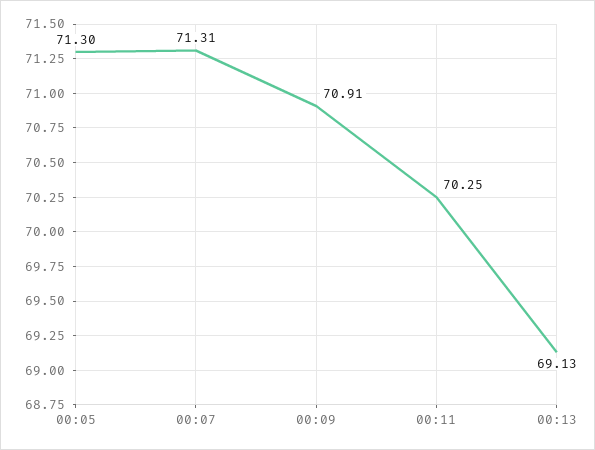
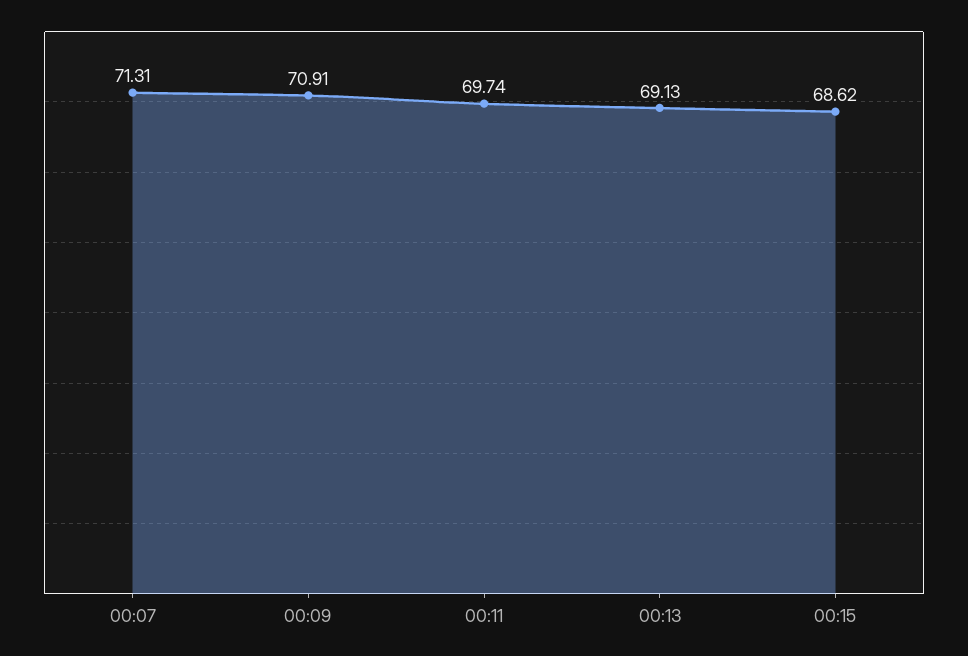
00:05: 71.3 -> none
00:11: 70.25 -> 69.74
00:15: none -> 68.62

